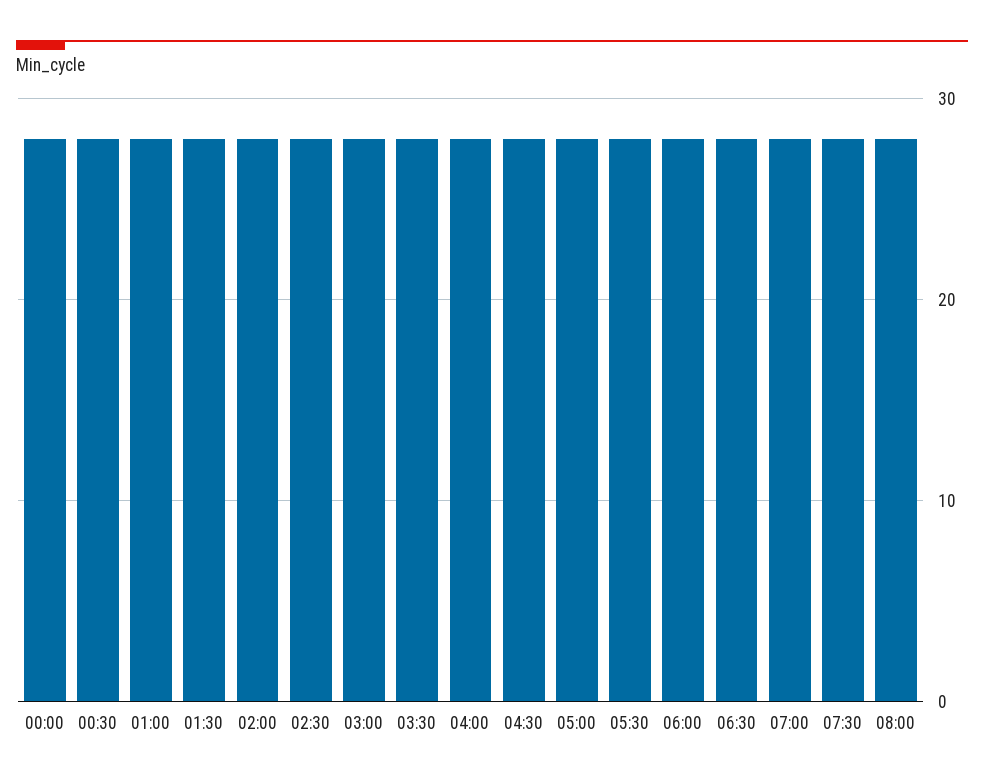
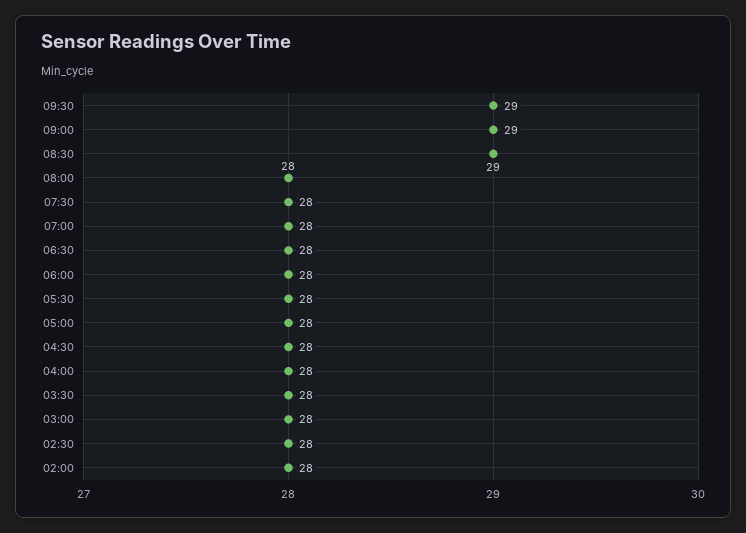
00:00: 28 -> none
00:30: 28 -> none
01:00: 28 -> none
01:30: 28 -> none
09:30: none -> 29
09:00: none -> 29
08:30: none -> 29

